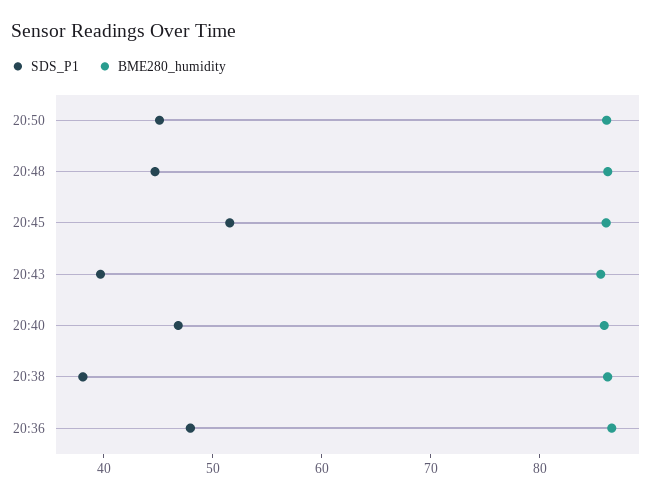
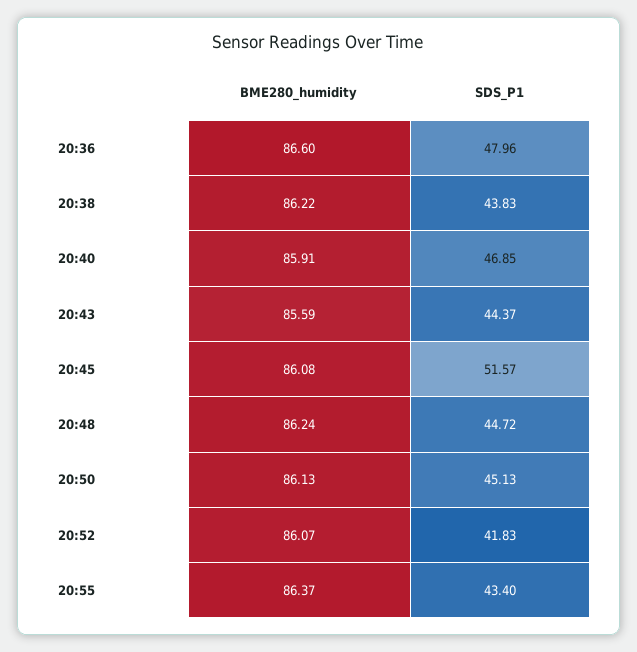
SDS_P1, 20:43: 40 -> 44.37
SDS_P1, 20:38: 38 -> 43.83
BME280_humidity, 20:52: none -> 86.07
SDS_P1, 20:52: none -> 41.83
BME280_humidity, 20:55: none -> 86.37
SDS_P1, 20:55: none -> 43.4

